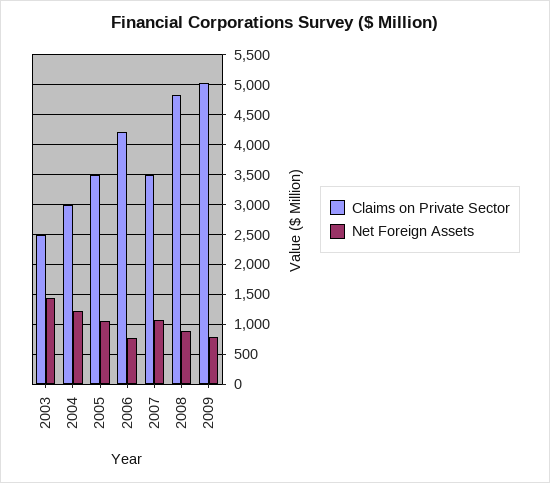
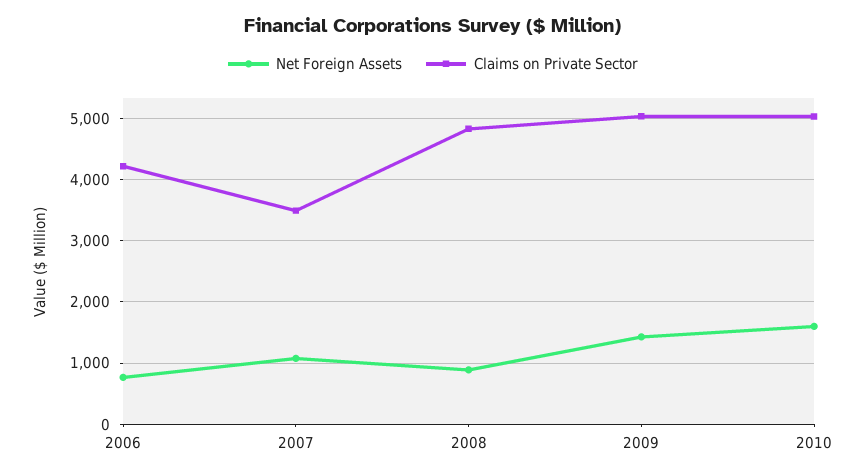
Claims on Private Sector, 2003: 2500 -> none
Net Foreign Assets, 2003: 1500 -> none
Claims on Private Sector, 2004: 3000 -> none
Net Foreign Assets, 2004: 1250 -> none
Claims on Private Sector, 2005: 3500 -> none
Net Foreign Assets, 2005: 1000 -> none
Net Foreign Assets, 2009: 750 -> 1400
Net Foreign Assets, 2010: none -> 1600
Claims on Private Sector, 2010: none -> 5000

